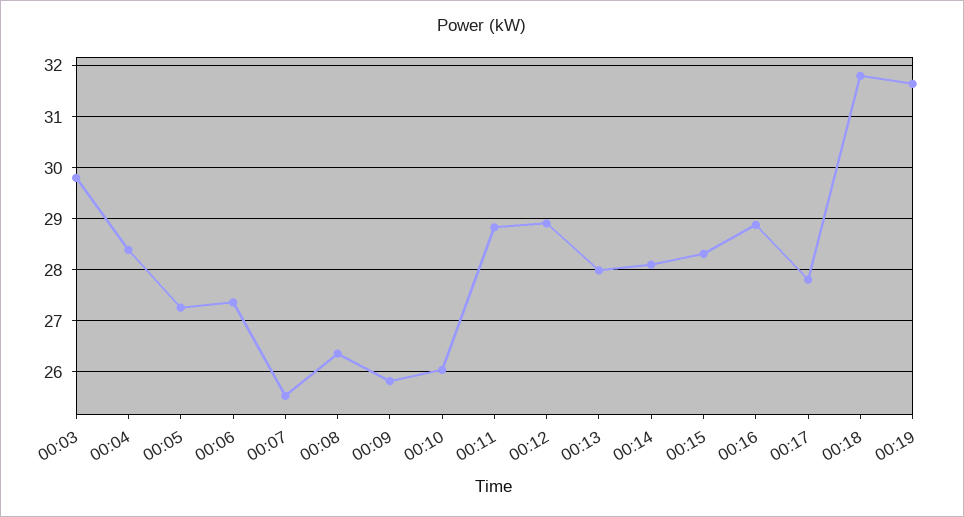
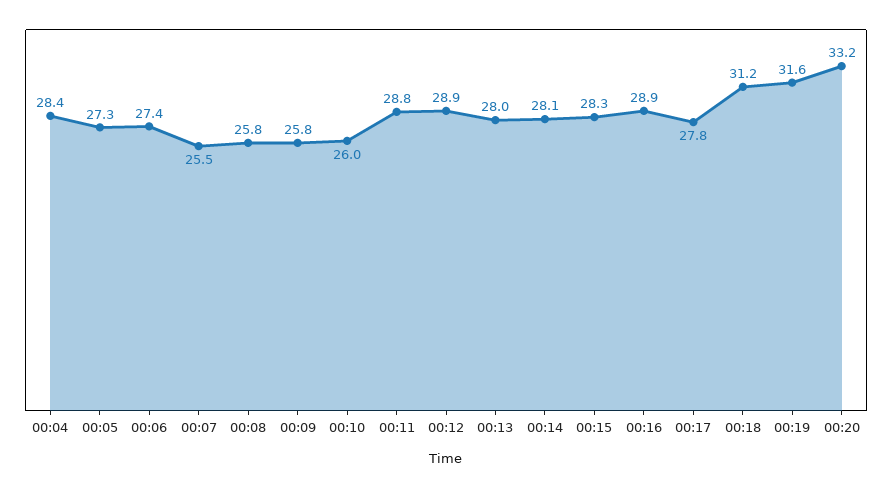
00:03: 29.8 -> none
00:08: 26.4 -> 25.8
00:18: 31.8 -> 31.2
00:20: none -> 33.2

